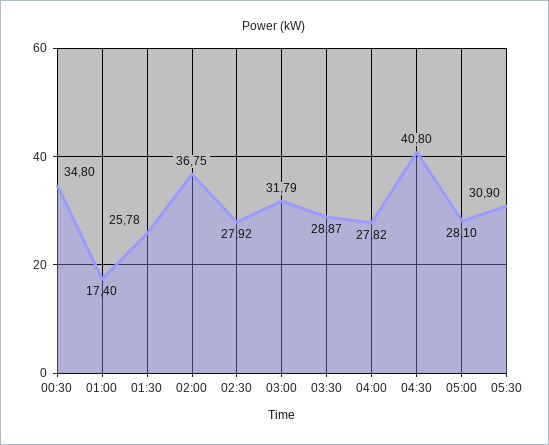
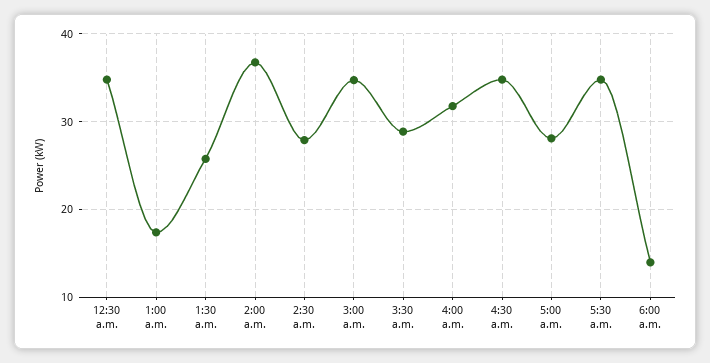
03:00: 31.79 -> 35
04:00: 27.82 -> 32
04:30: 40.8 -> 35
05:30: 30.9 -> 35
6:00 a.m.: none -> 14

